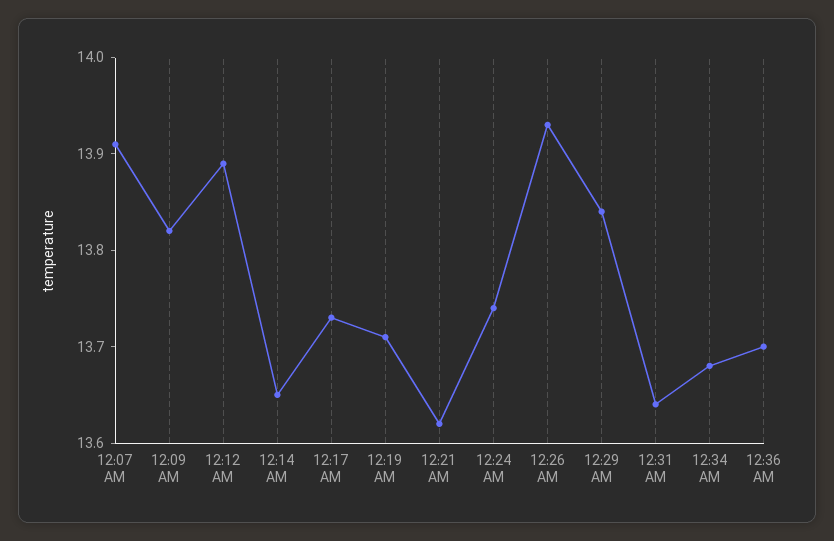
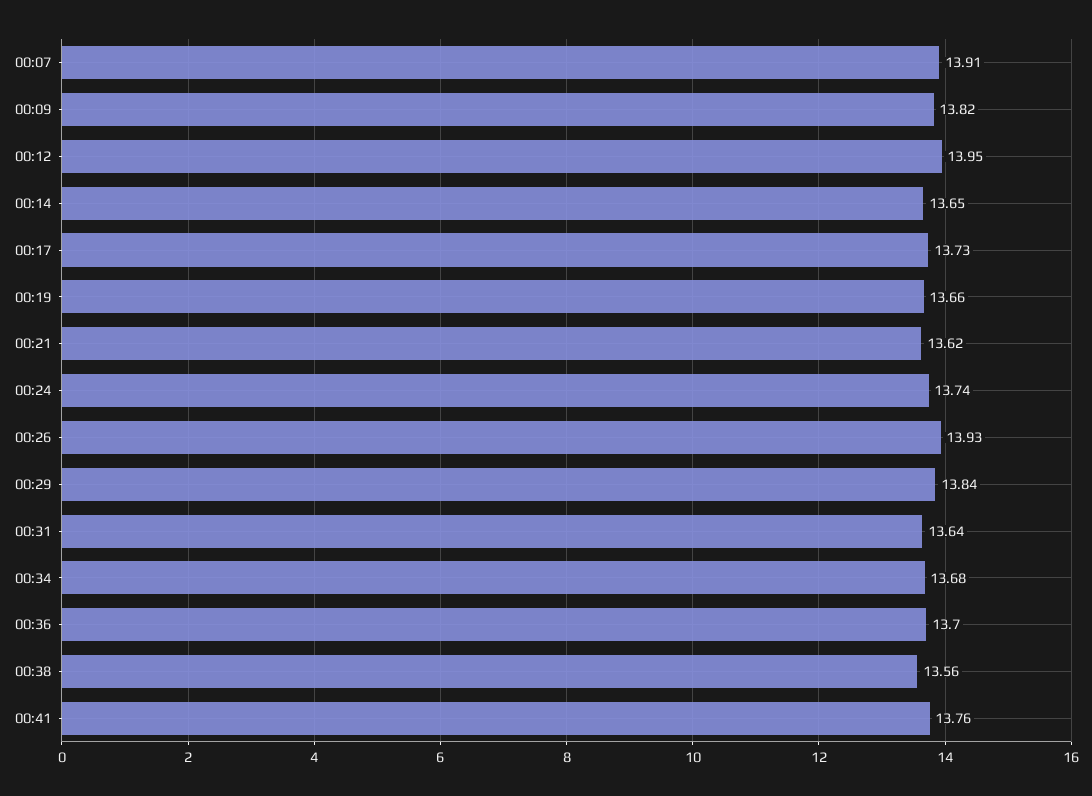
12:12 AM: 13.89 -> 13.95
12:19 AM: 13.71 -> 13.66
00:38: none -> 13.56
00:41: none -> 13.76

